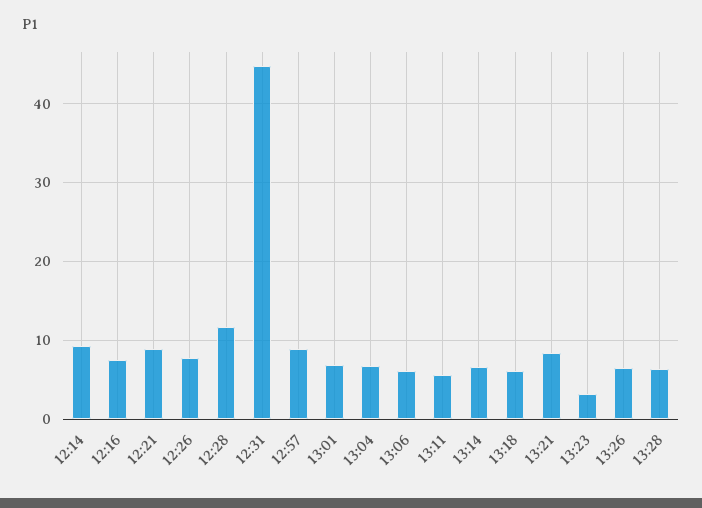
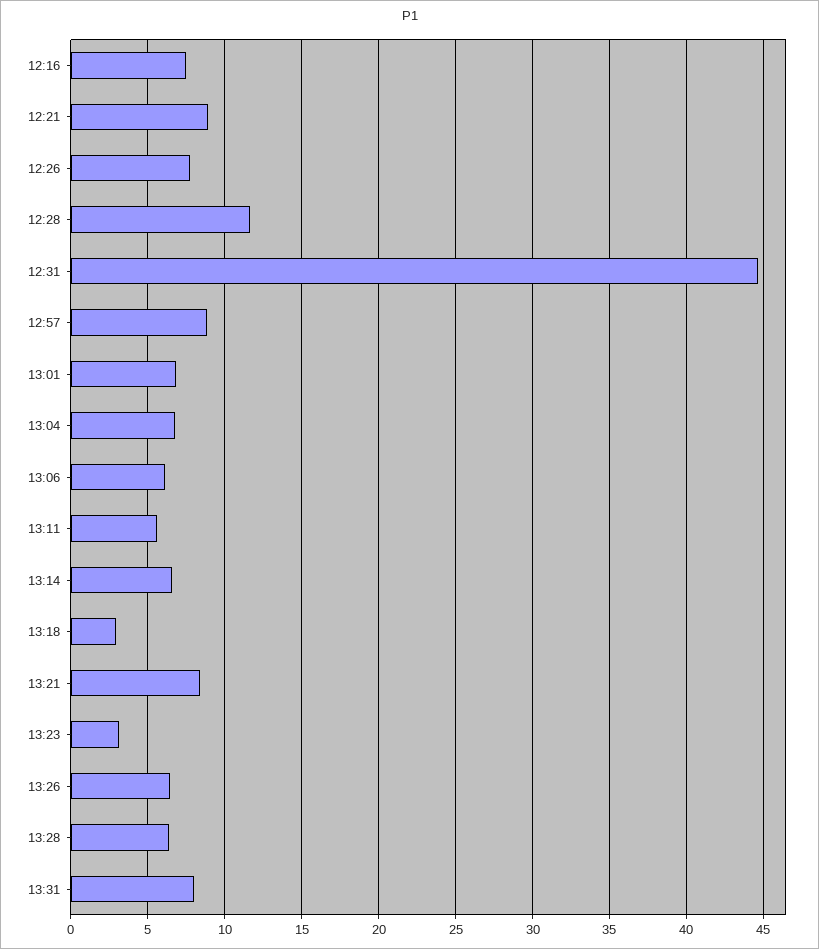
12:14: 9 -> none
13:18: 6 -> 3
13:31: none -> 8

